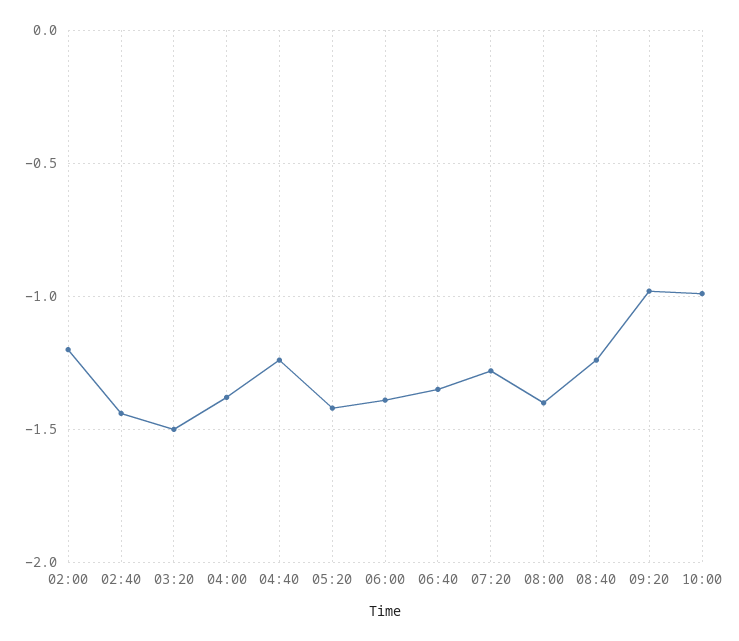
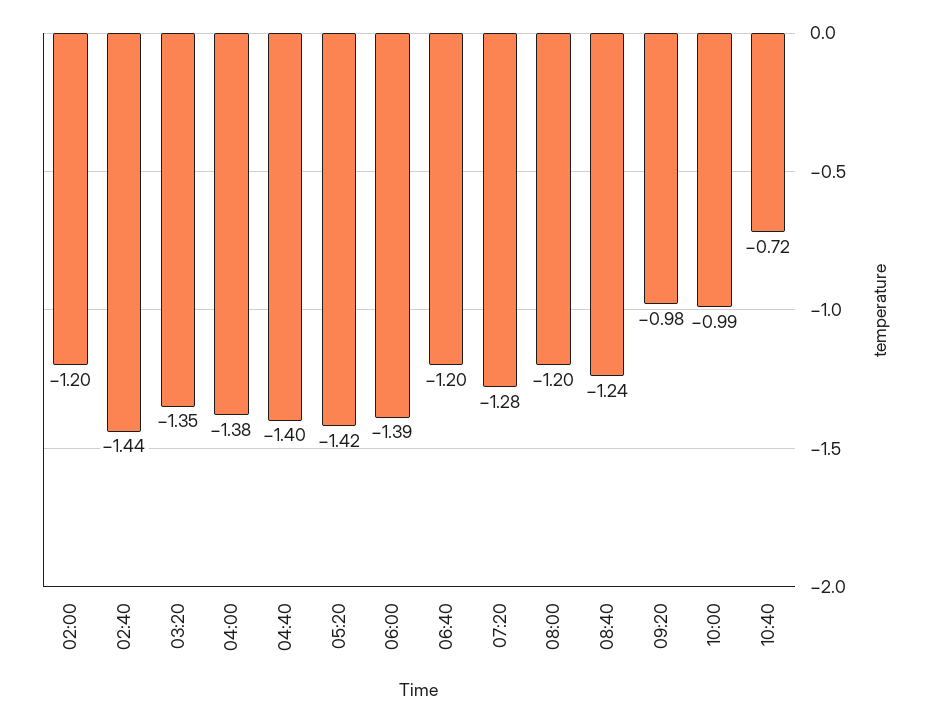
03:20: -1.5 -> -1.35
04:40: -1.25 -> -1.4
06:40: -1.35 -> -1.2
08:00: -1.4 -> -1.2
10:40: none -> -0.72

